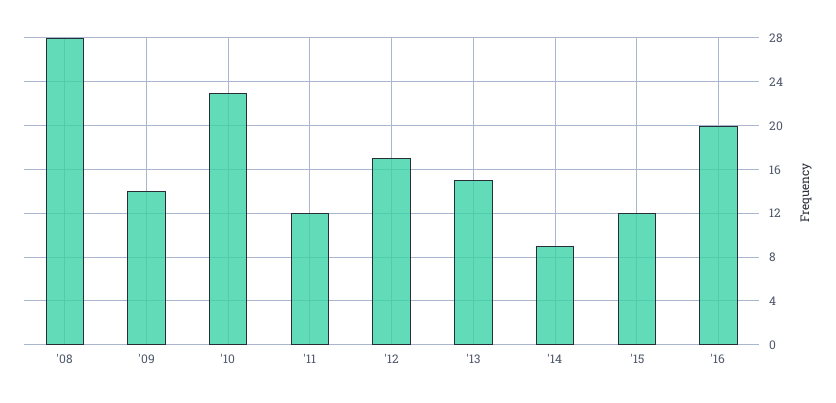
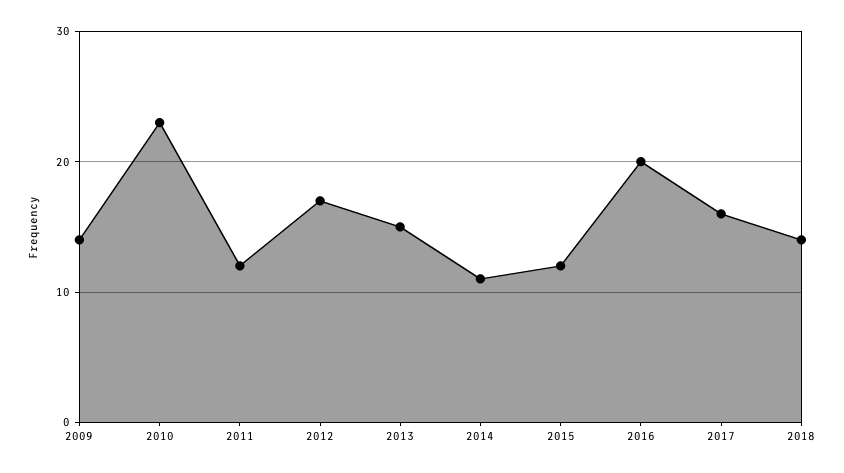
'08: 28 -> none
'14: 9 -> 11
2017: none -> 16
2018: none -> 14

